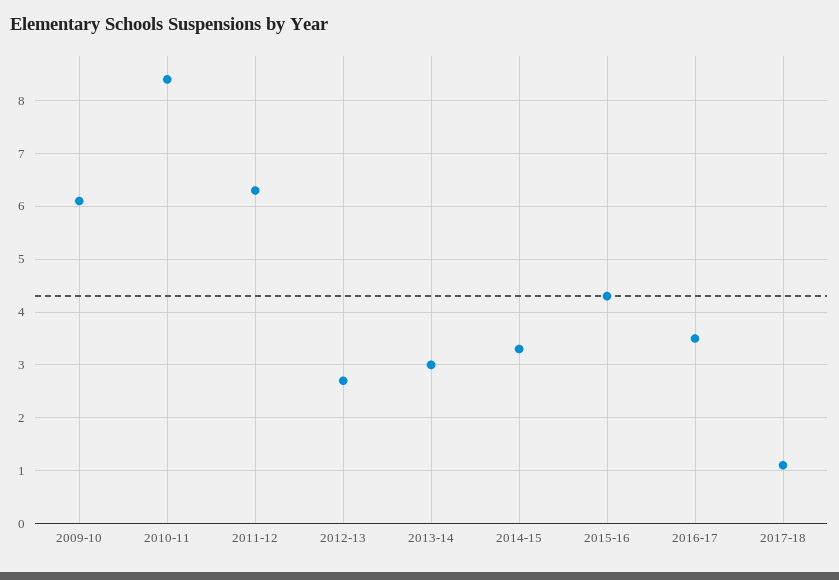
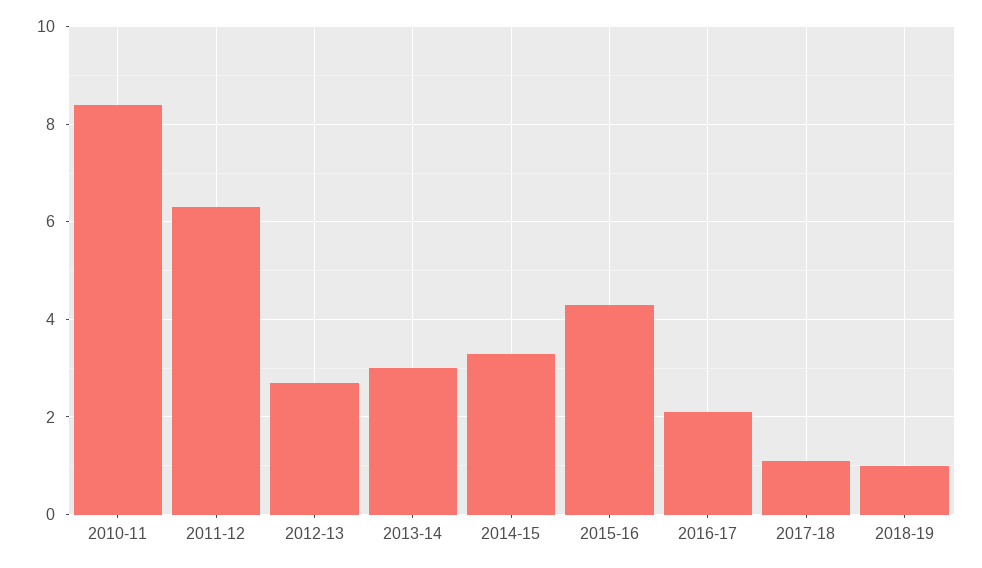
2009-10: 6 -> none
2016-17: 3.5 -> 2
2018-19: none -> 1

